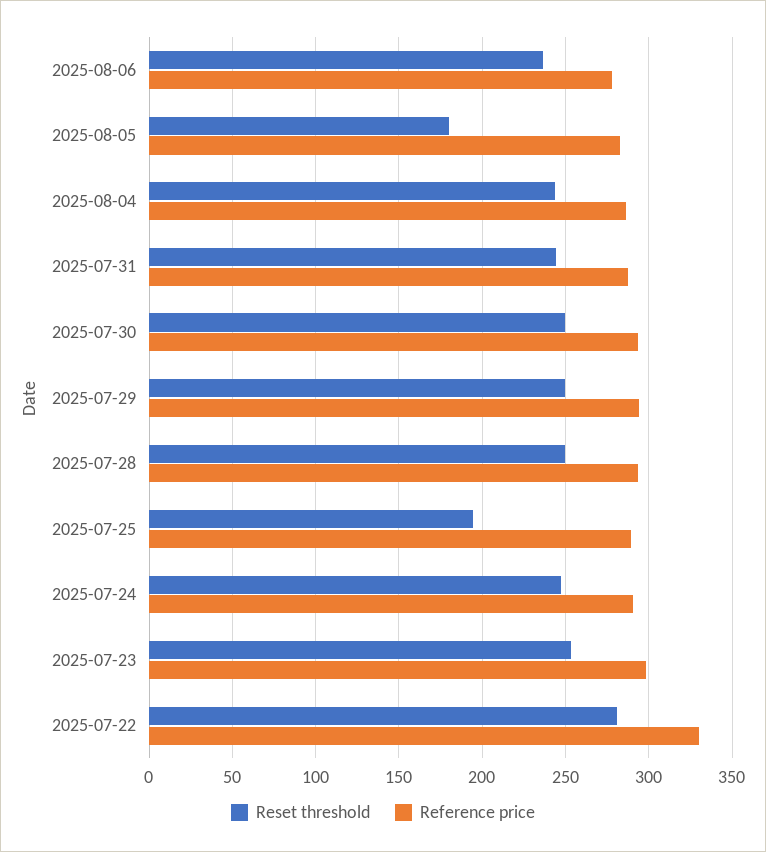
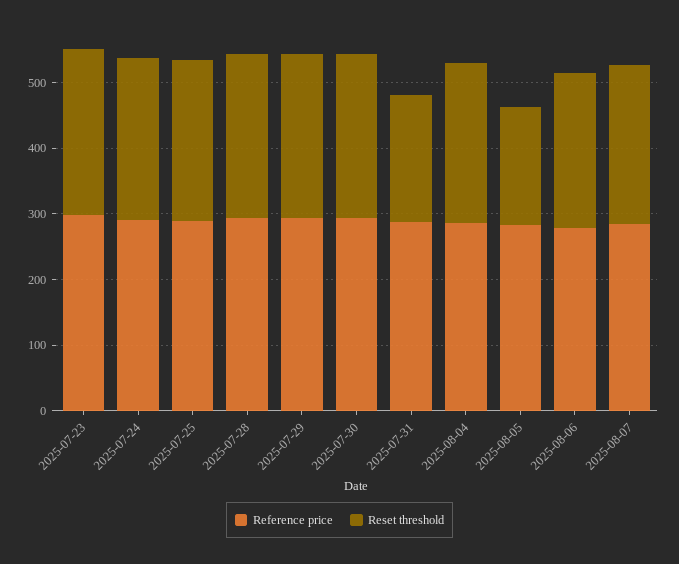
Reset threshold, 2025-07-31: 245 -> 200
Reset threshold, 2025-07-25: 195 -> 240
Reset threshold, 2025-07-22: 280 -> none
Reference price, 2025-07-22: 330 -> none
Reference price, 2025-08-07: none -> 280
Reset threshold, 2025-08-07: none -> 240

